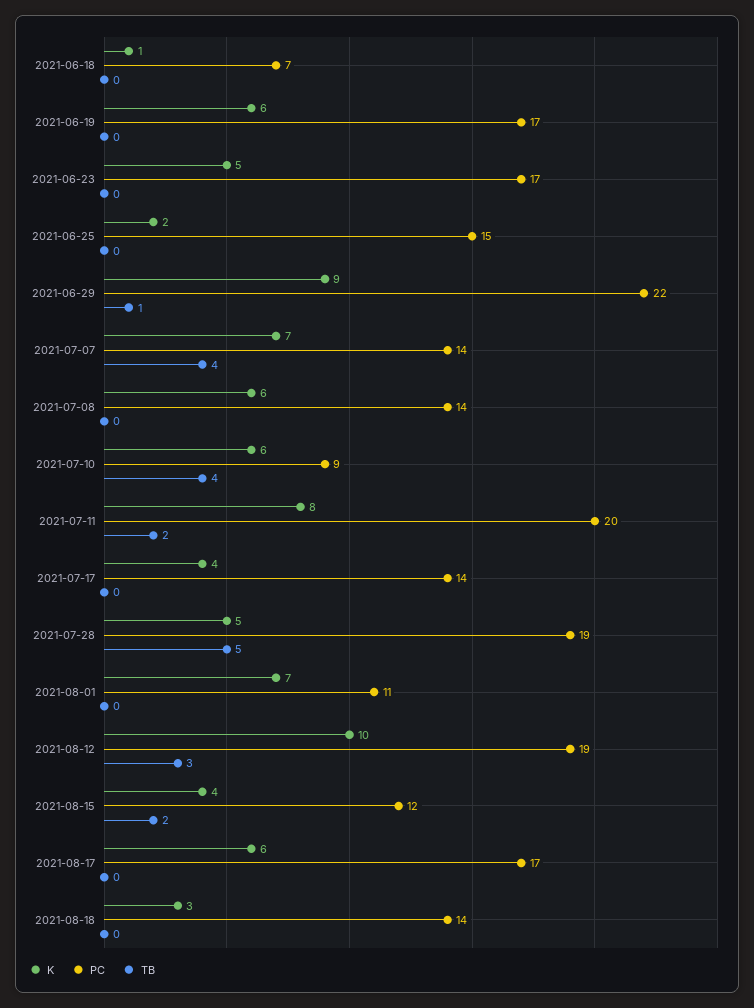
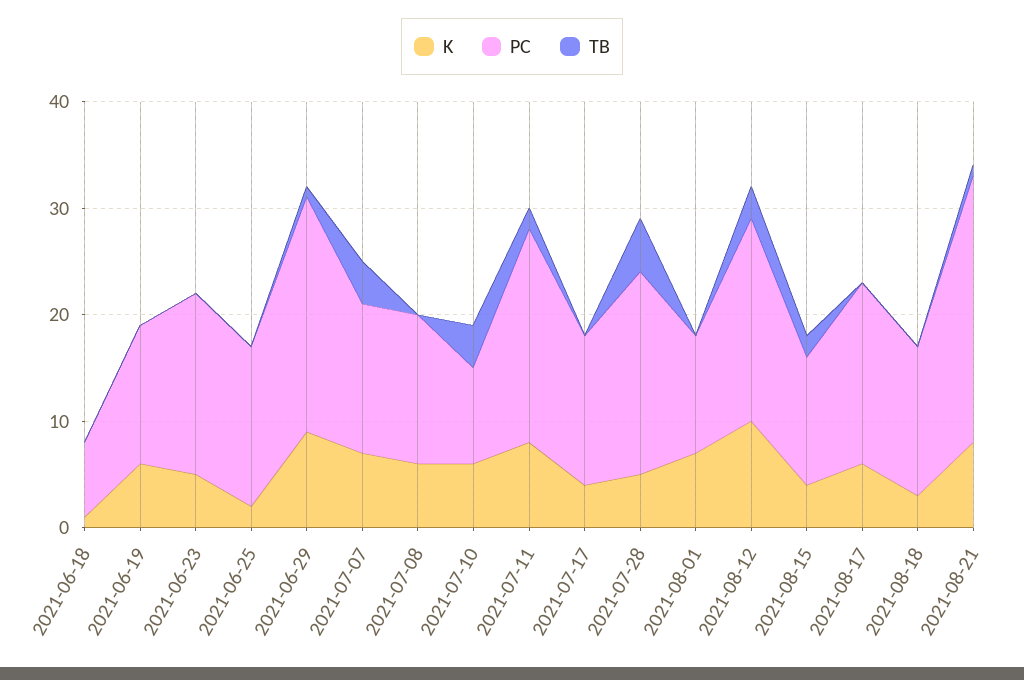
PC, 2021-06-19: 17 -> 13
K, 2021-08-21: none -> 8
PC, 2021-08-21: none -> 25
TB, 2021-08-21: none -> 1

